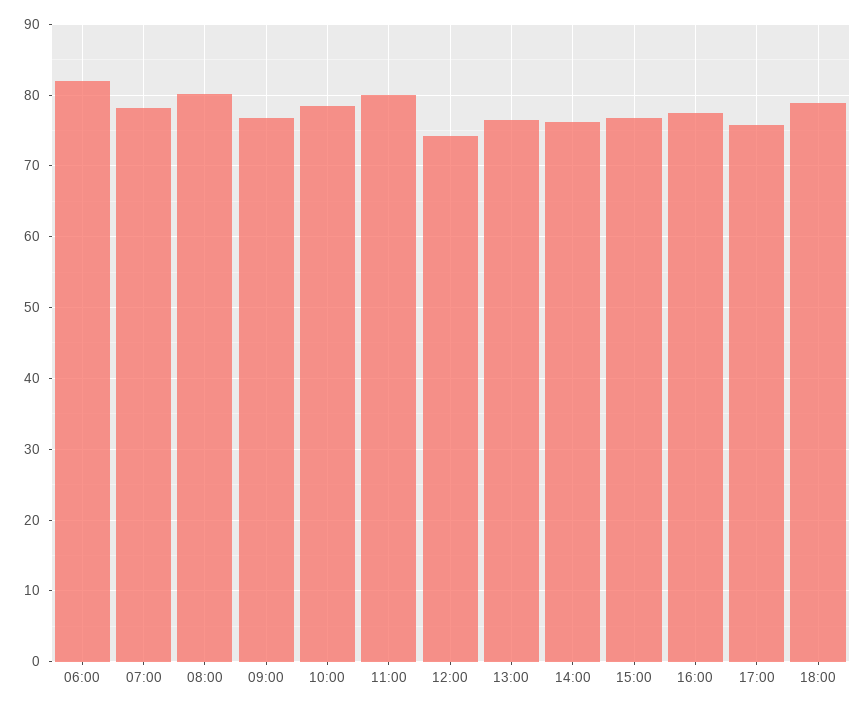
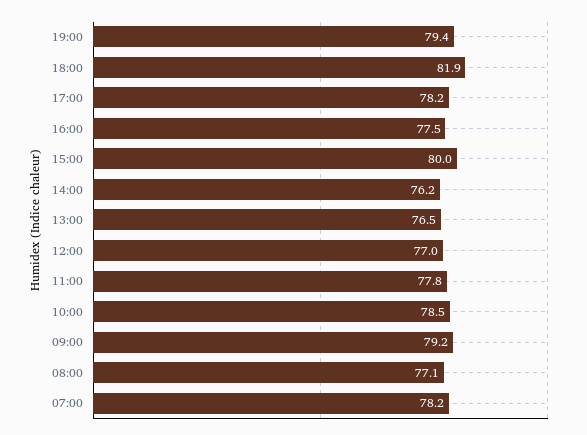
06:00: 82 -> none
08:00: 80 -> 77.1
09:00: 77 -> 79.2
11:00: 80 -> 77.8
12:00: 74 -> 77
15:00: 77 -> 80
17:00: 76 -> 78.2
18:00: 79 -> 81.9
19:00: none -> 79.4

